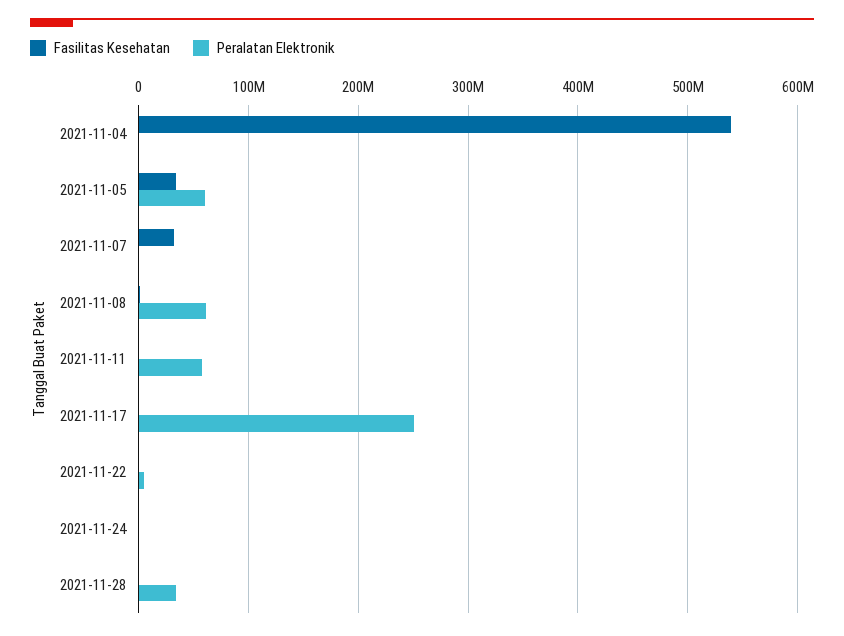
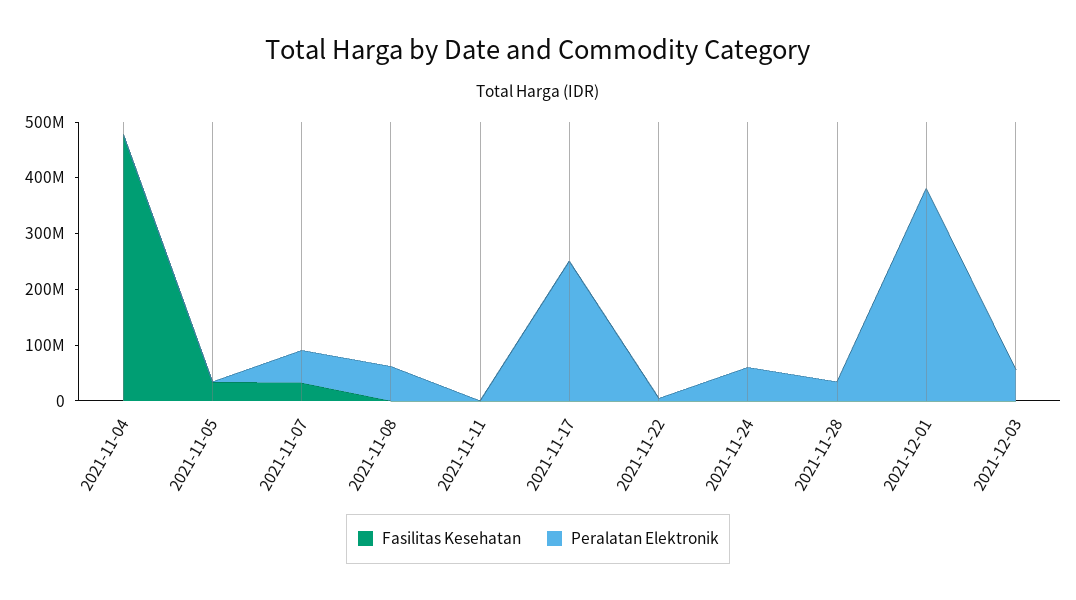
Fasilitas Kesehatan, 2021-11-04: 540000000 -> 480000000
Peralatan Elektronik, 2021-11-05: 60000000 -> 0
Peralatan Elektronik, 2021-11-07: 0 -> 60000000
Peralatan Elektronik, 2021-11-11: 60000000 -> 0
Peralatan Elektronik, 2021-11-24: 0 -> 60000000
Fasilitas Kesehatan, 2021-12-01: none -> 0
Peralatan Elektronik, 2021-12-01: none -> 380000000
Fasilitas Kesehatan, 2021-12-03: none -> 0
Peralatan Elektronik, 2021-12-03: none -> 60000000

